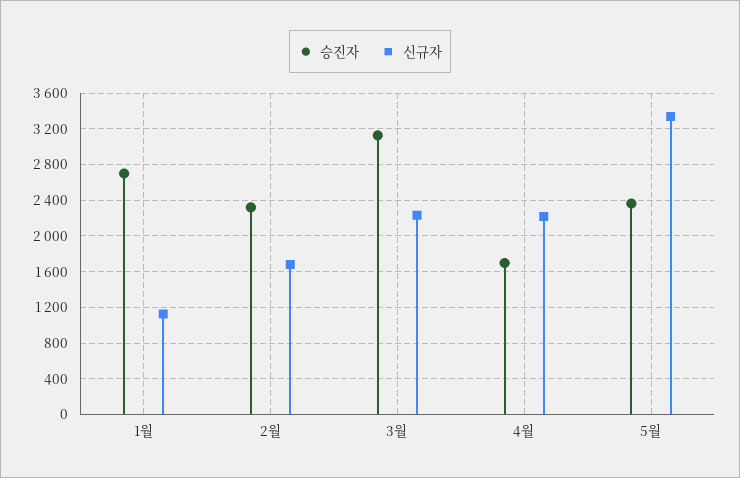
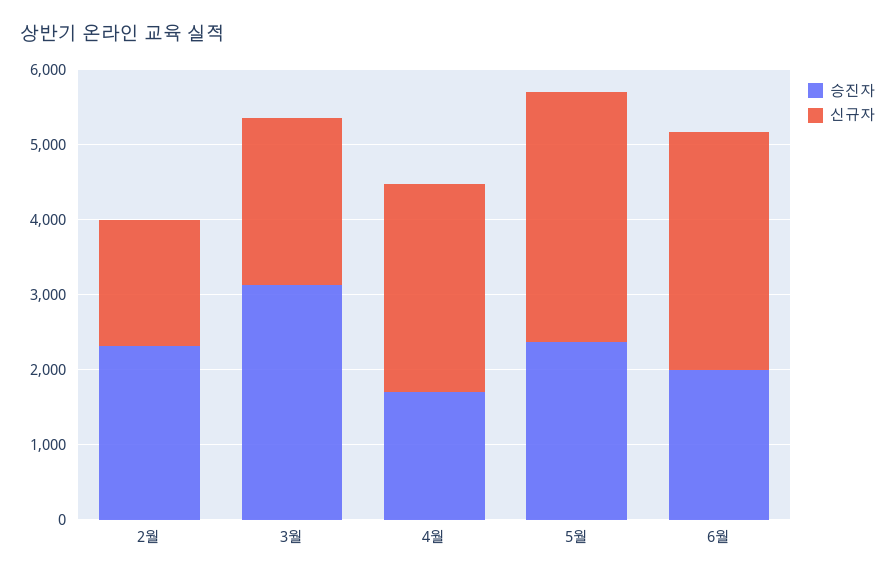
승진자, 1월: 2700 -> none
신규자, 1월: 1100 -> none
신규자, 4월: 2200 -> 2800
승진자, 6월: none -> 2000
신규자, 6월: none -> 3200

